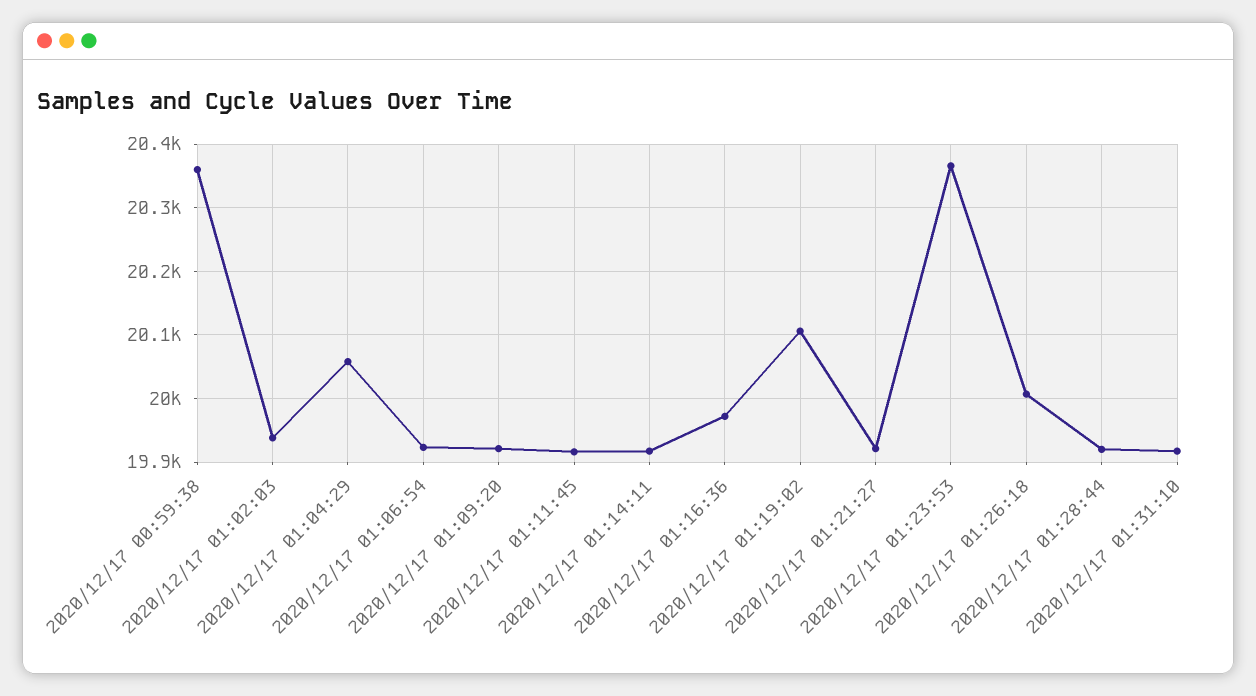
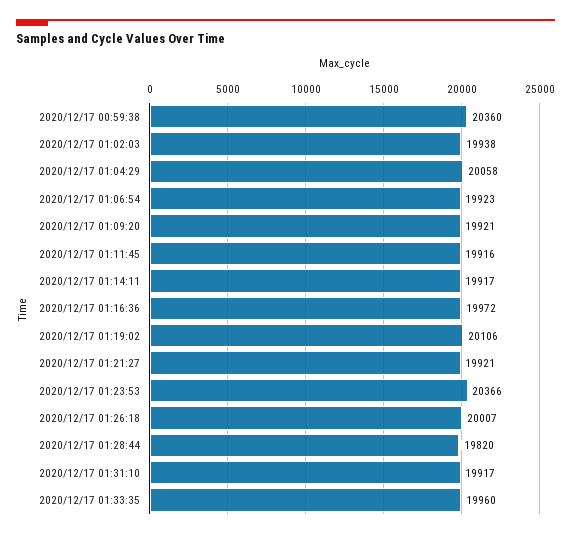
2020/12/17 01:28:44: 19920 -> 19820
2020/12/17 01:33:35: none -> 19960

